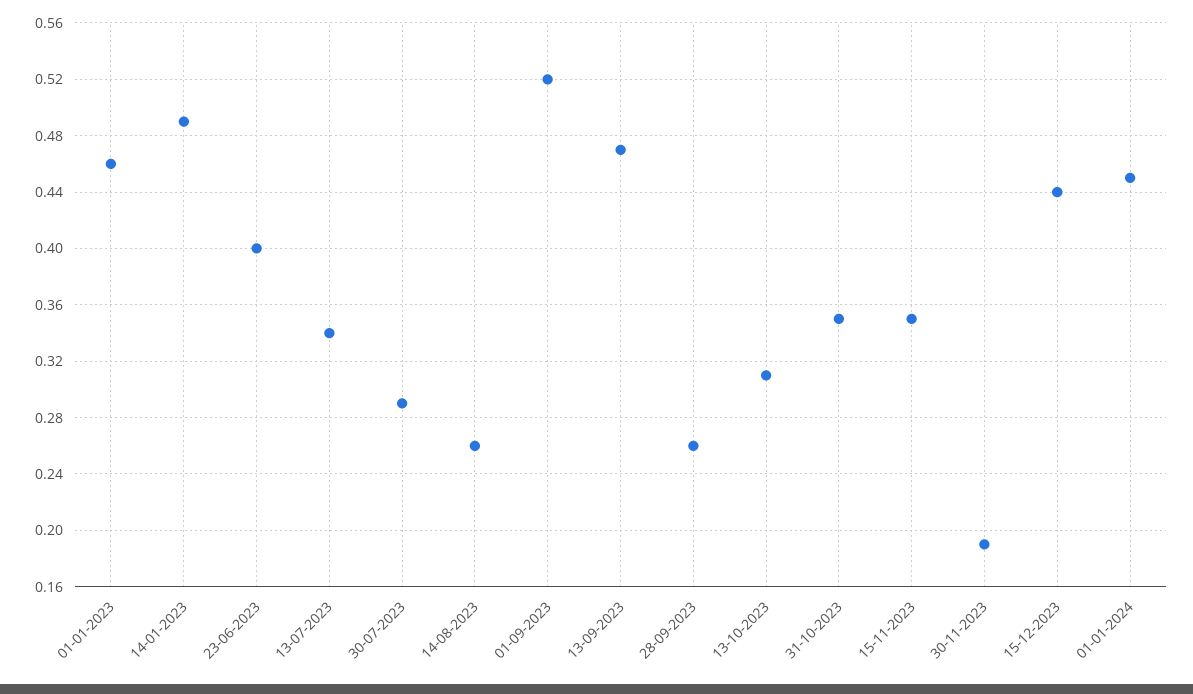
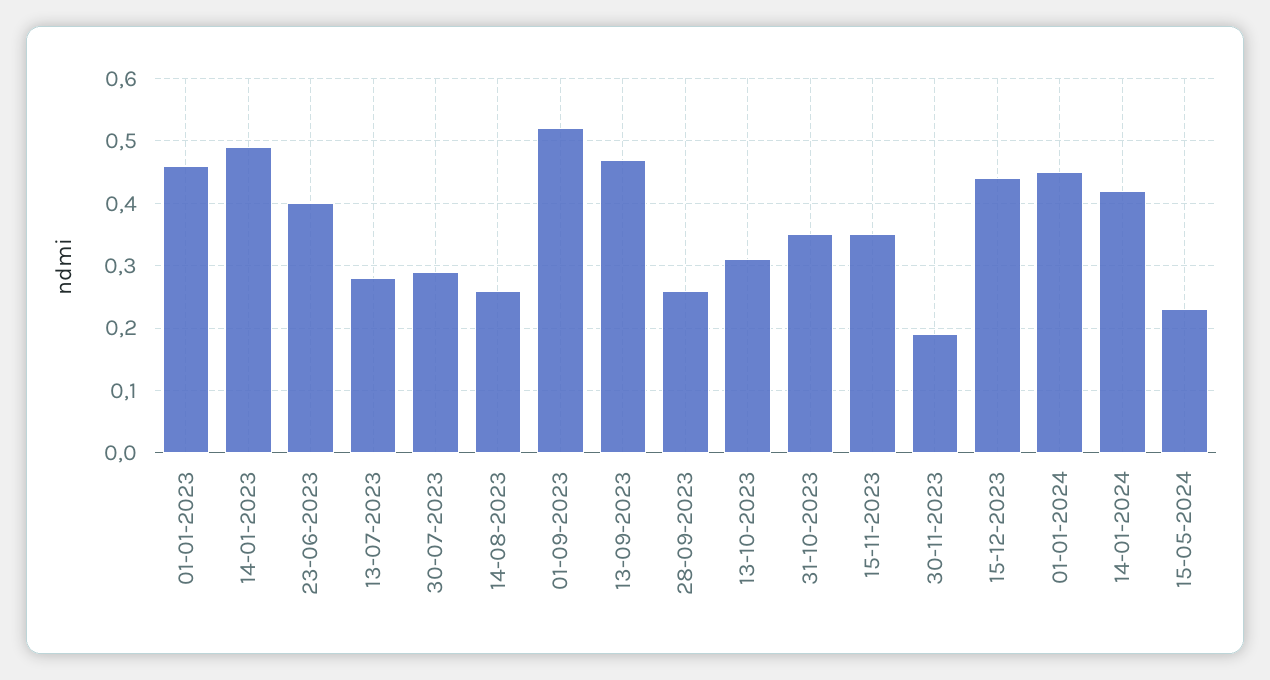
13-07-2023: 0.34 -> 0.28
14-01-2024: none -> 0.42
15-05-2024: none -> 0.23

